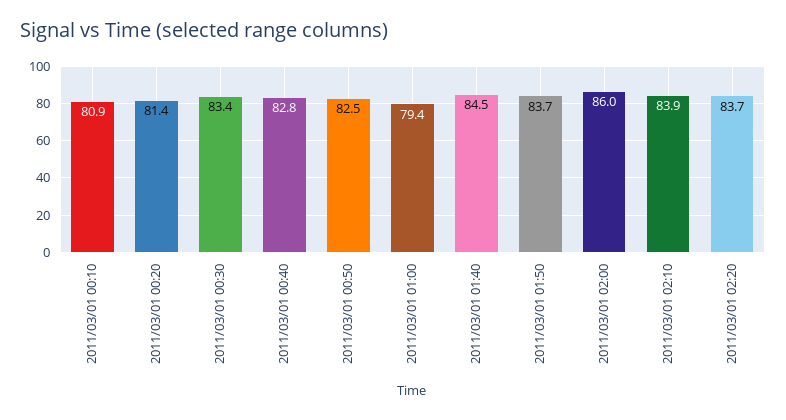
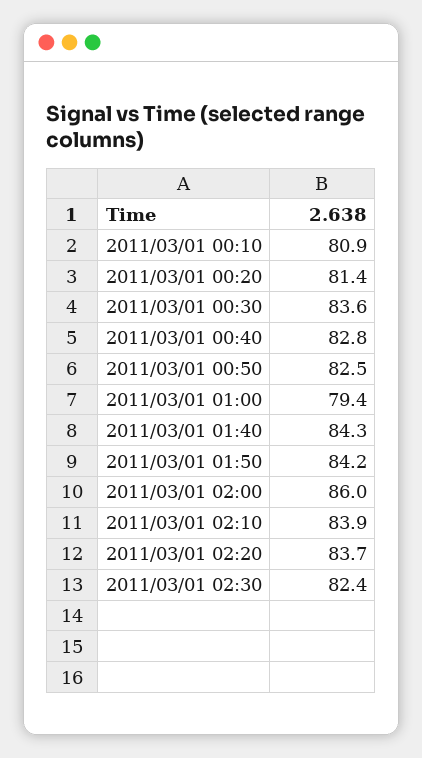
2011/03/01 00:30: 83.4 -> 83.6
2011/03/01 01:40: 84.5 -> 84.3
2011/03/01 01:50: 83.7 -> 84.2
2011/03/01 02:30: none -> 82.4

